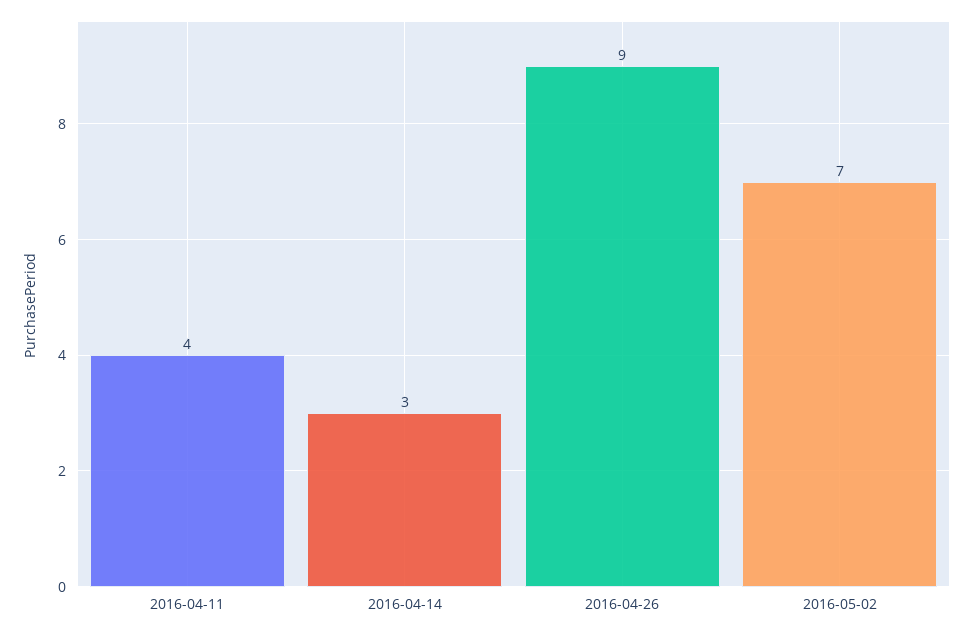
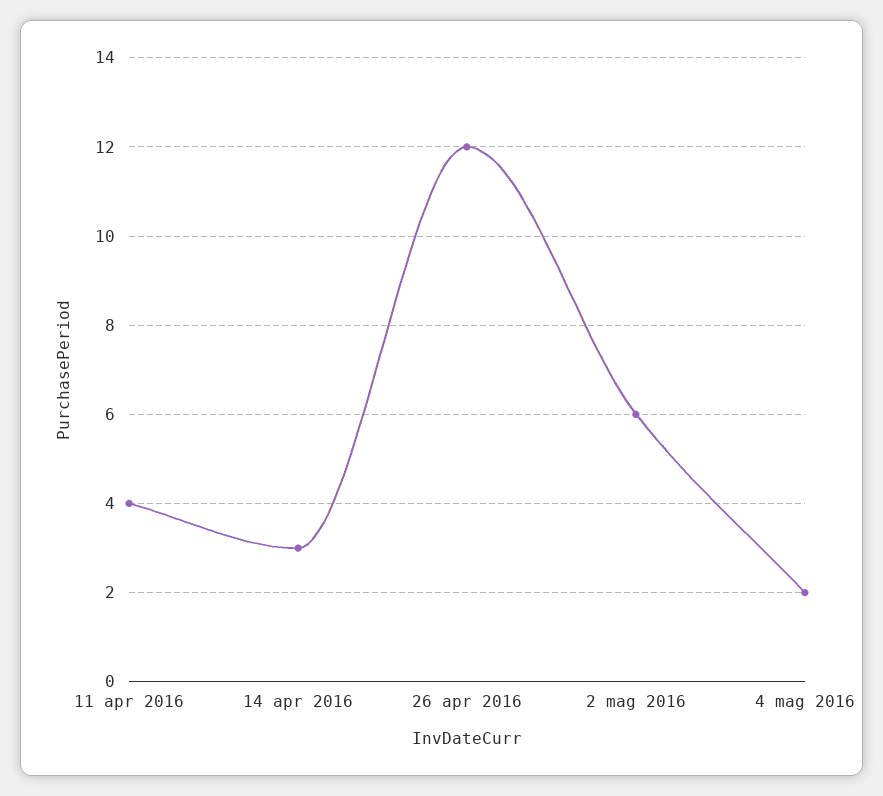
2016-04-26: 9 -> 12
2016-05-02: 7 -> 6
4 mag 2016: none -> 2

